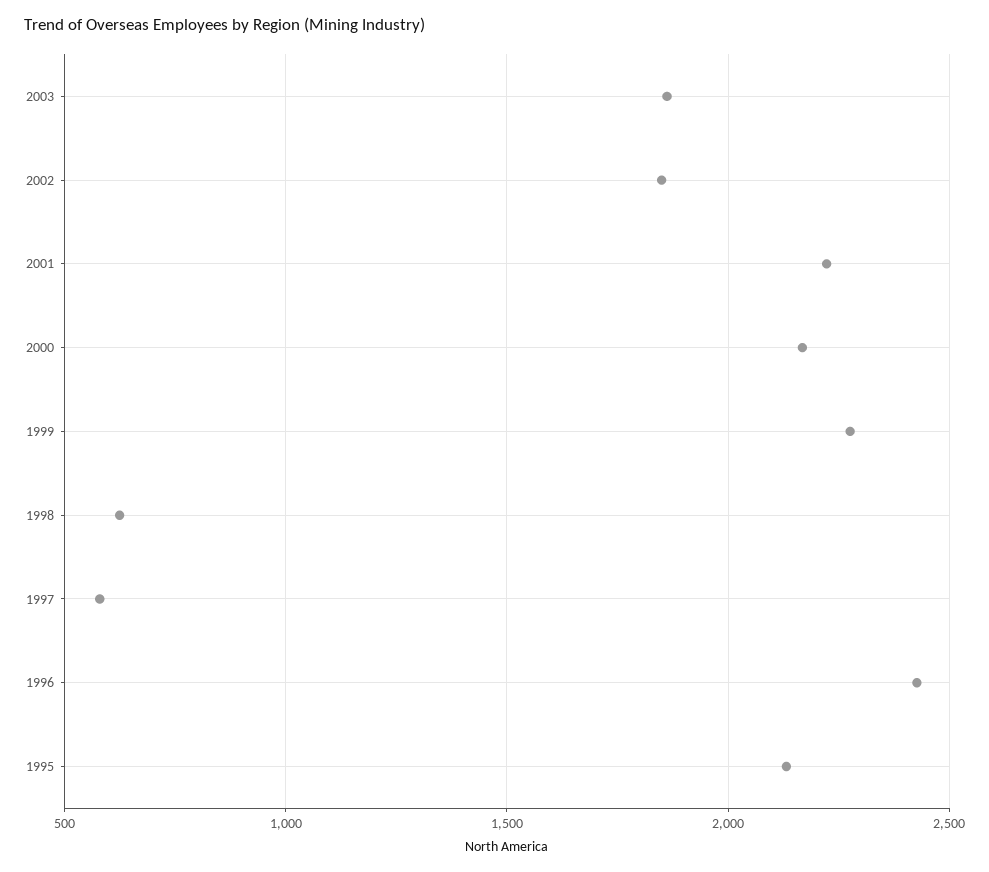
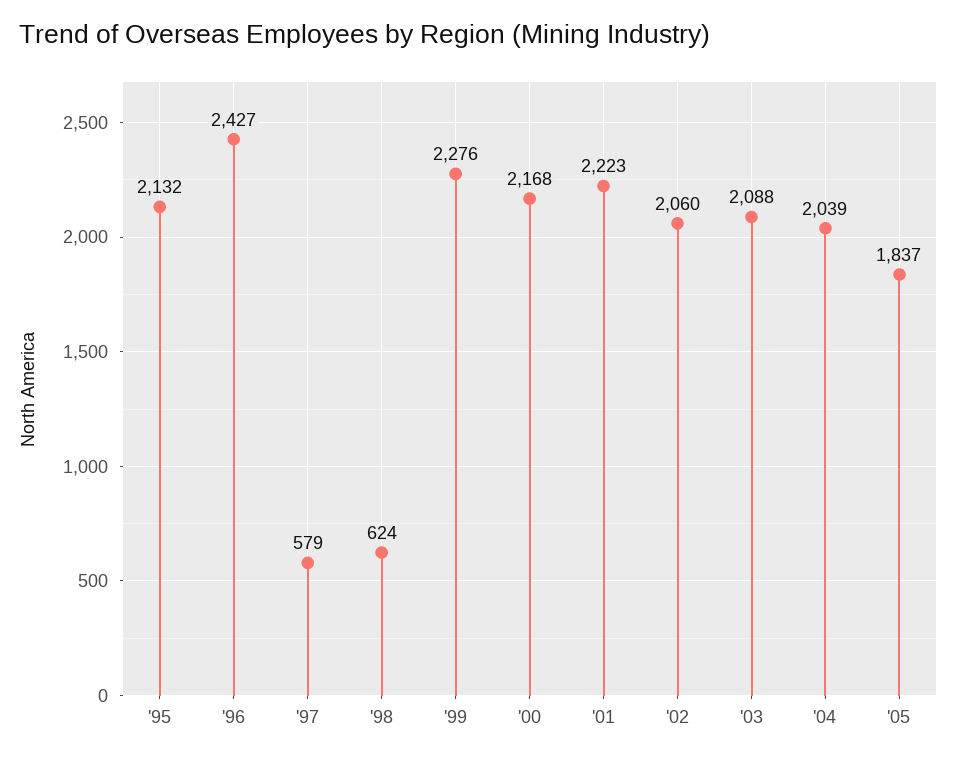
2003: 1850 -> 2088
2002: 1850 -> 2060
'04: none -> 2039
'05: none -> 1837

